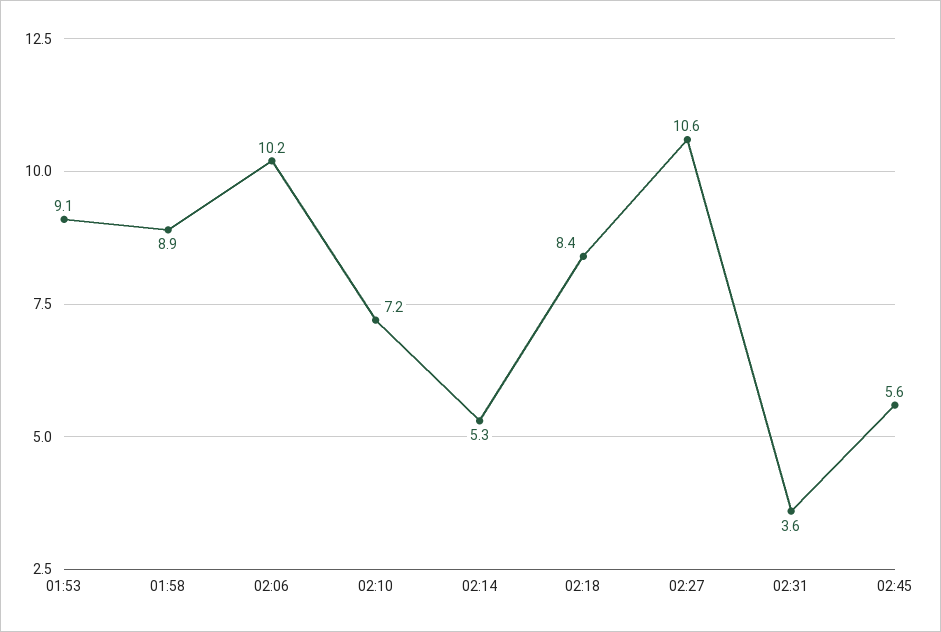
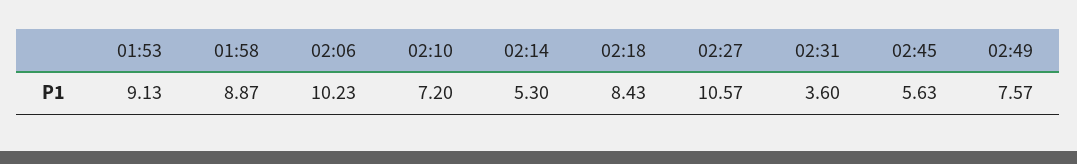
02:49: none -> 7.57

